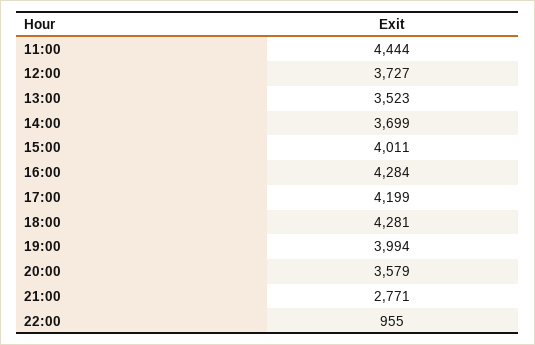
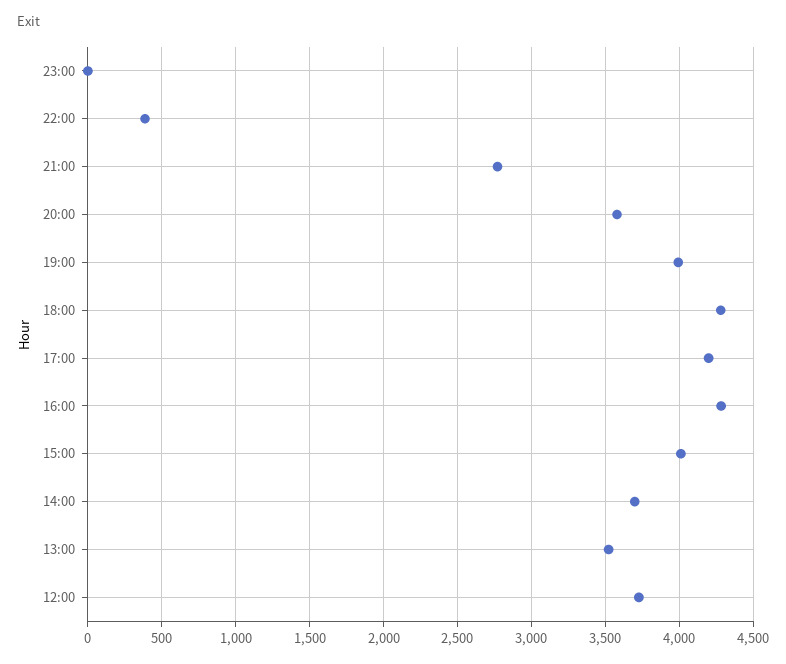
11:00: 4444 -> none
22:00: 955 -> 400
23:00: none -> 0

